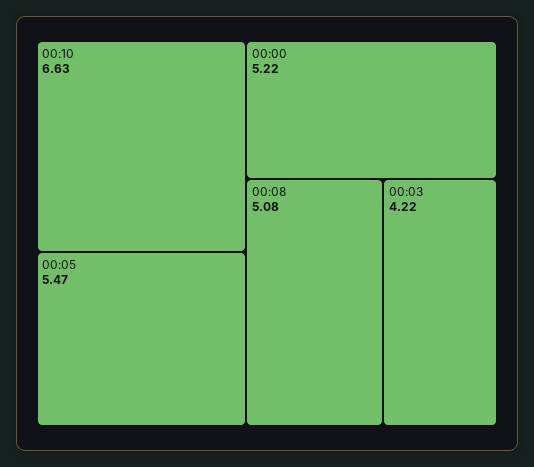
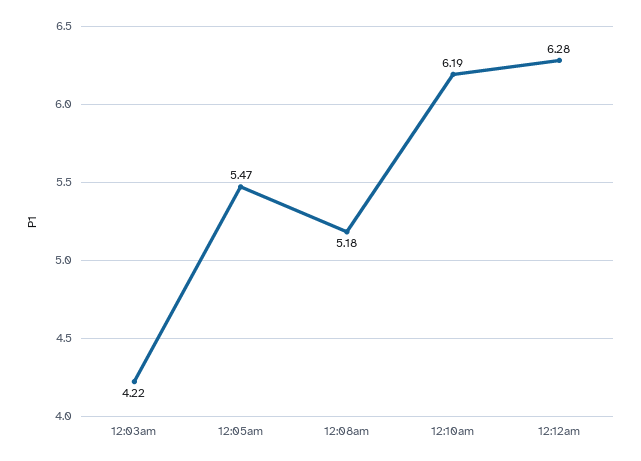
00:10: 6.63 -> 6.19
00:00: 5.22 -> none
00:08: 5.08 -> 5.18
12:12am: none -> 6.28

